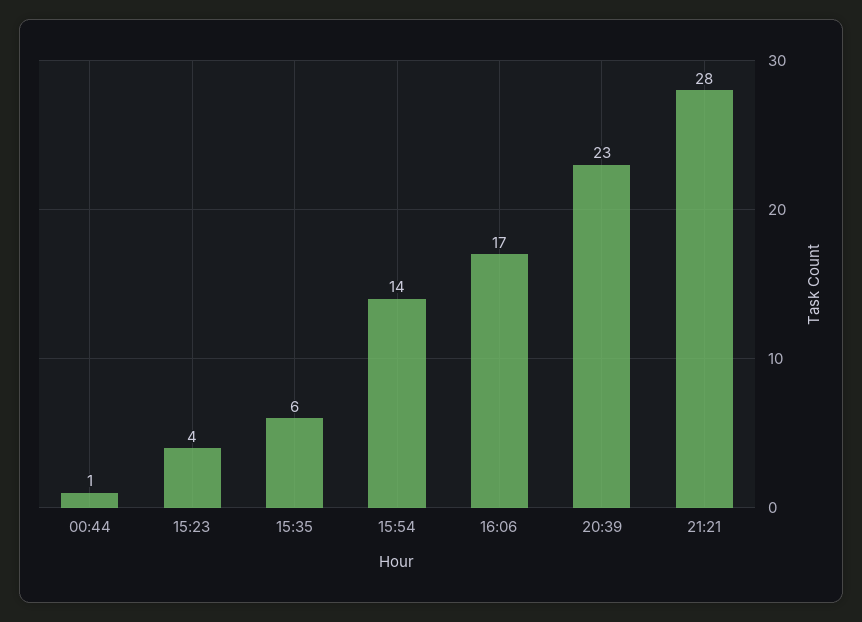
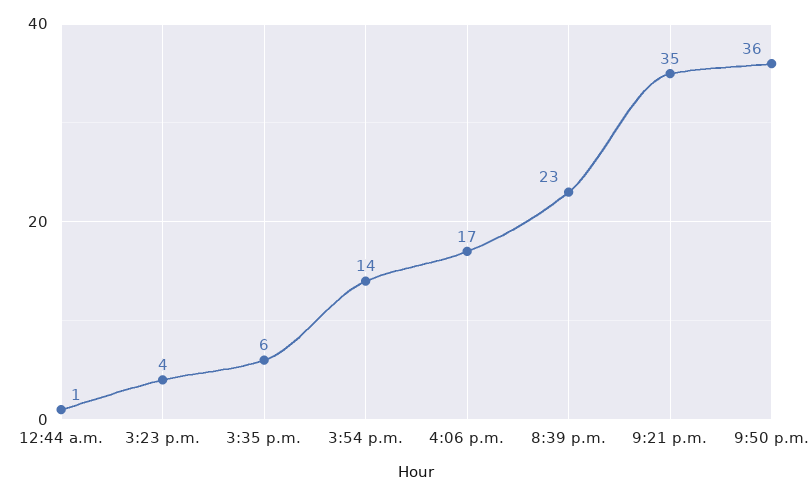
21:21: 28 -> 35
9:50 p.m.: none -> 36

